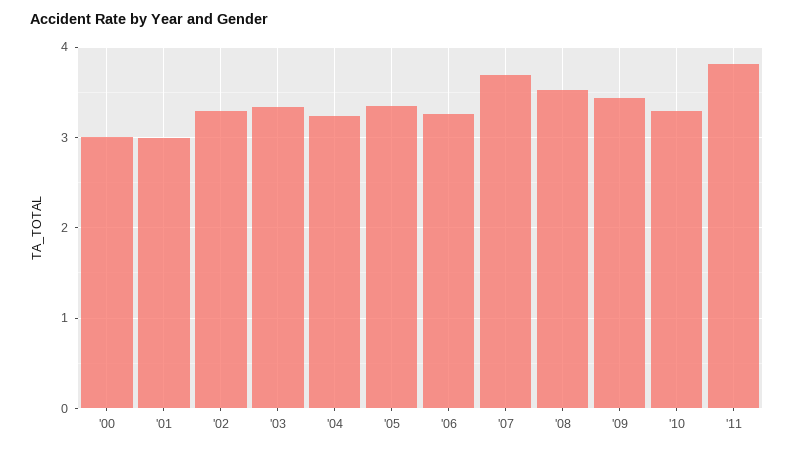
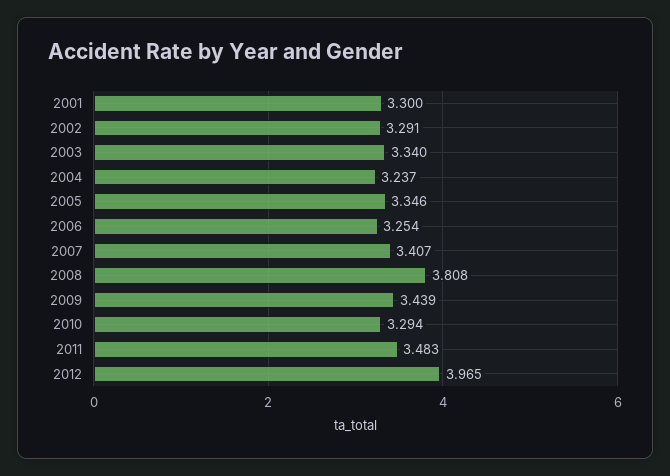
'00: 3 -> none
'01: 3 -> 3.3
'07: 3.7 -> 3.407
'08: 3.5 -> 3.808
'11: 3.8 -> 3.483
2012: none -> 3.965

